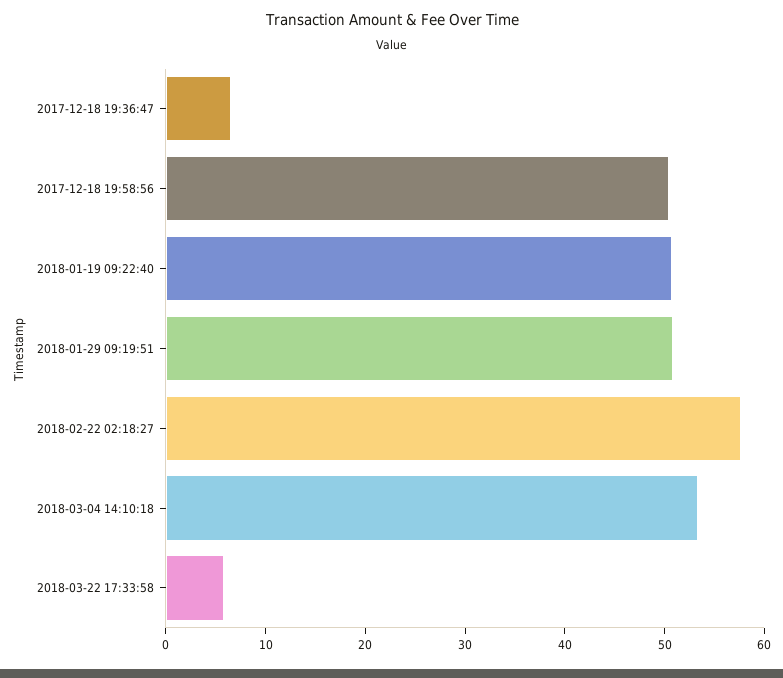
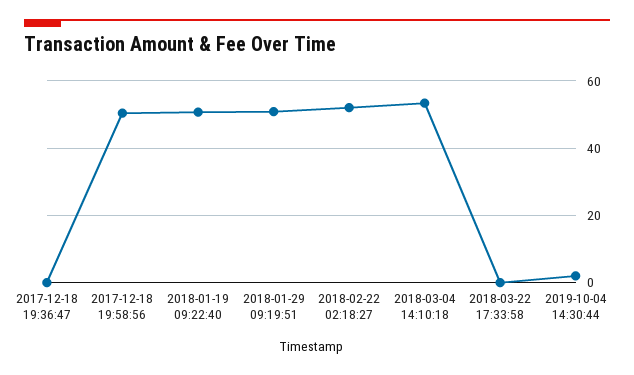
2017-12-18 19:36:47: 6 -> 0
2018-02-22 02:18:27: 58 -> 52
2018-03-22 17:33:58: 6 -> 0
2019-10-04 14:30:44: none -> 2

